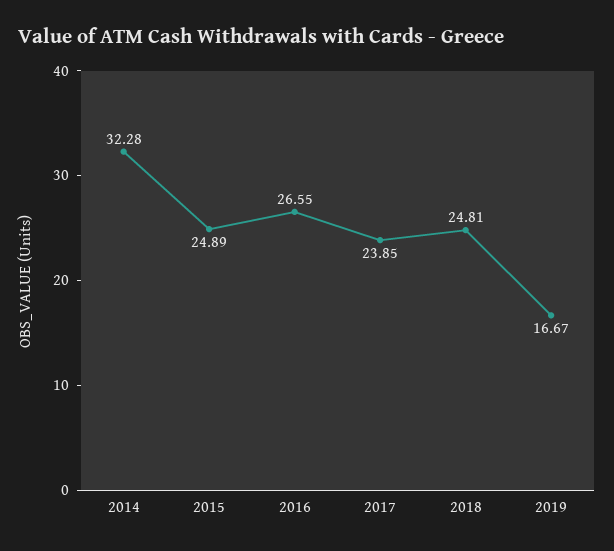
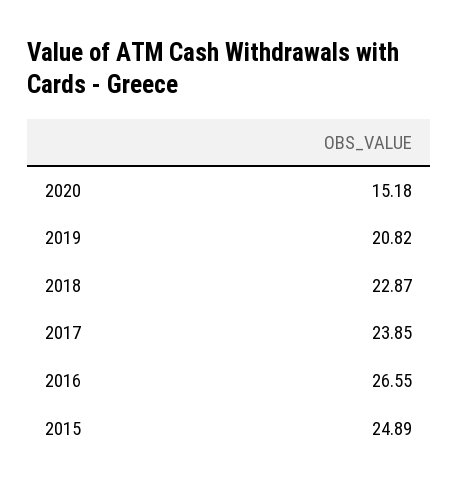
2014: 32.28 -> none
2018: 24.81 -> 22.87
2019: 16.67 -> 20.82
2020: none -> 15.18

